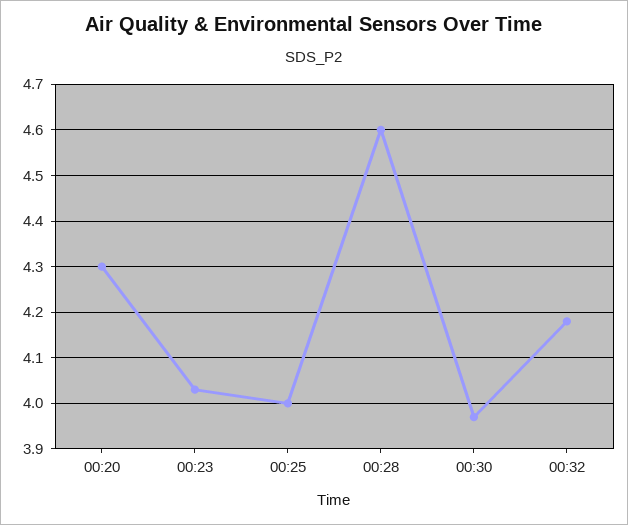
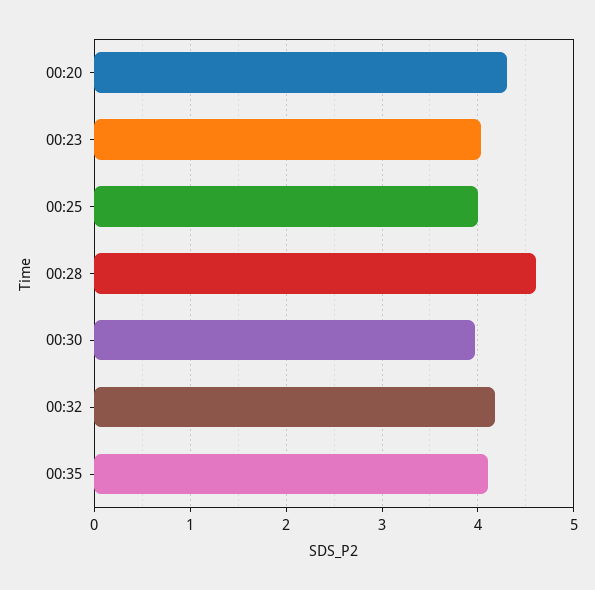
00:35: none -> 4.1

